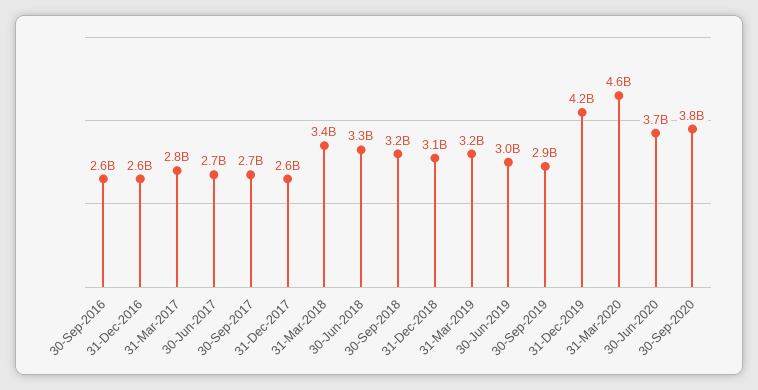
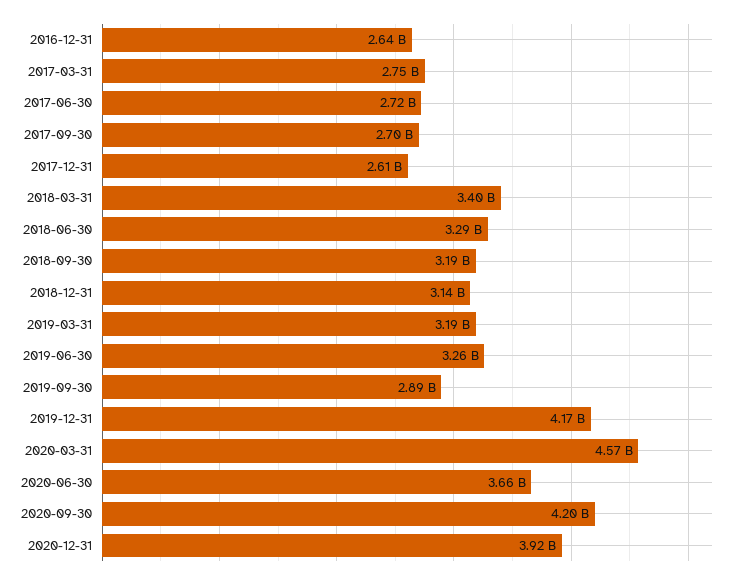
30-Sep-2016: 2600000000 -> none
30-Jun-2019: 3000000000 -> 3260000000
30-Sep-2020: 3800000000 -> 4200000000
2020-12-31: none -> 3920000000

